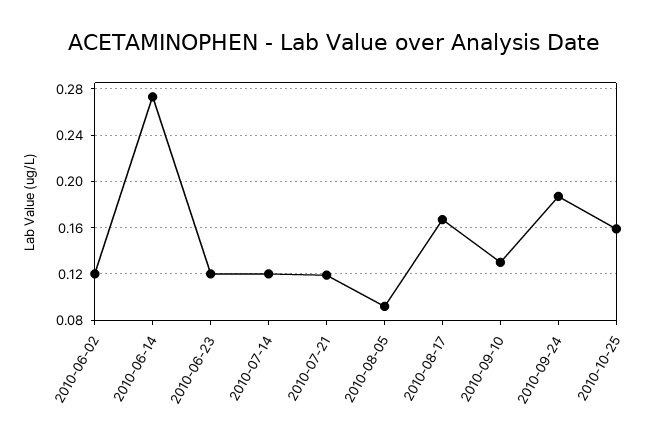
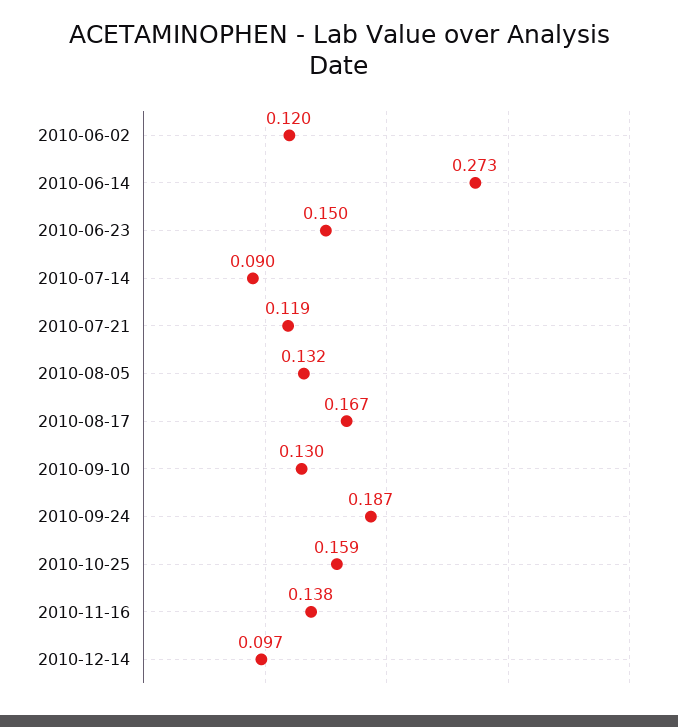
2010-06-23: 0.12 -> 0.15
2010-07-14: 0.12 -> 0.09
2010-08-05: 0.09 -> 0.132
2010-11-16: none -> 0.138
2010-12-14: none -> 0.097

